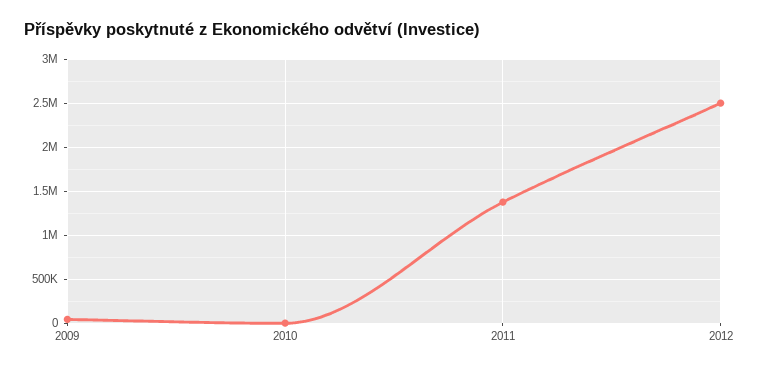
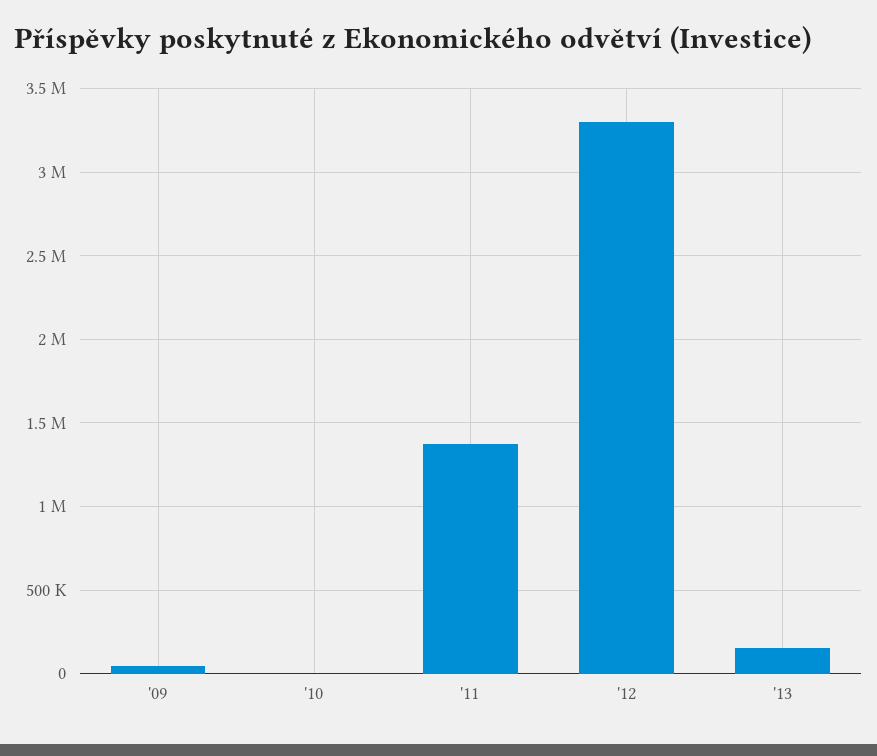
2012: 2500000 -> 3300000
'13: none -> 150000

